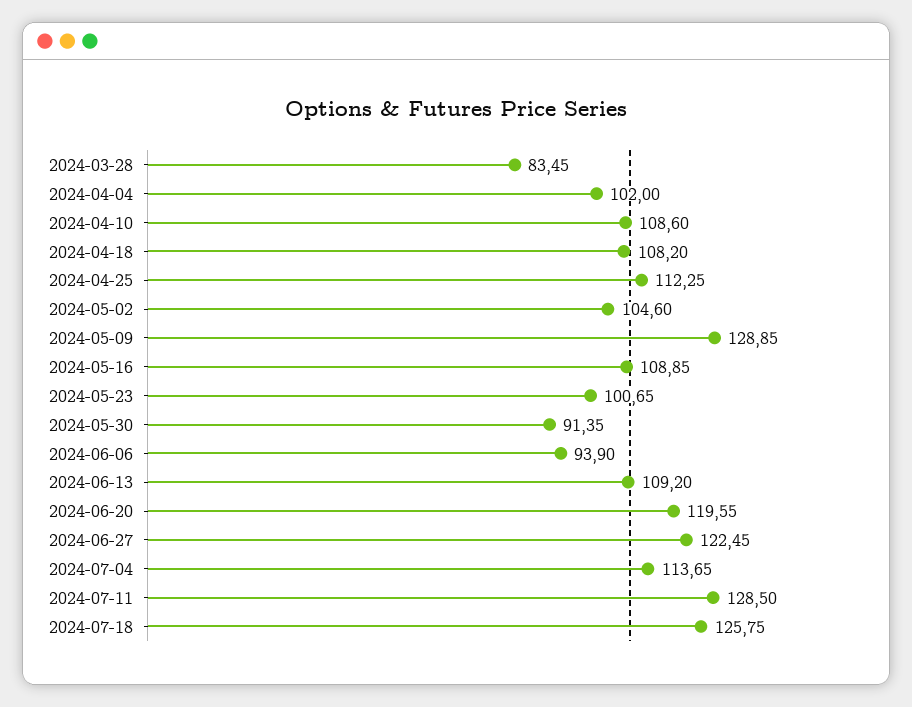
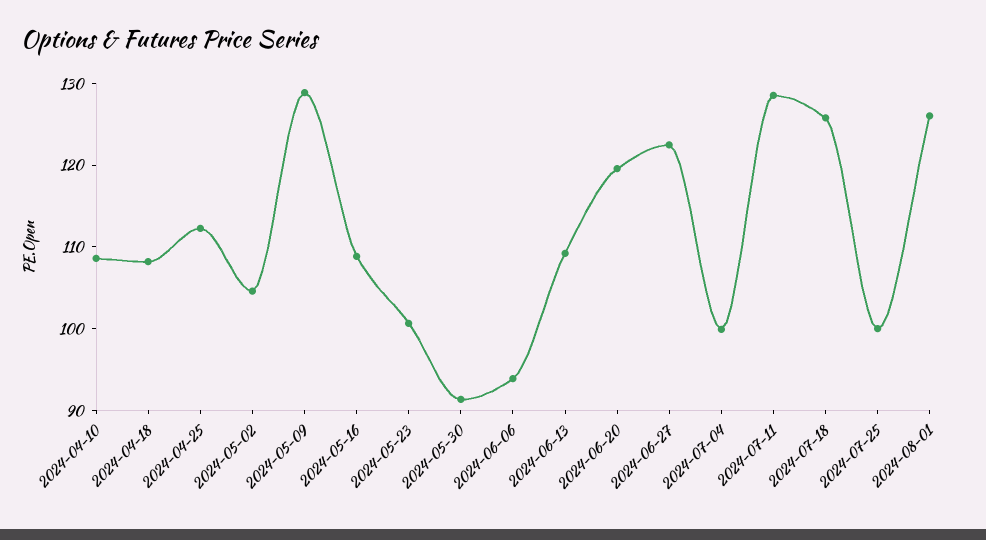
2024-03-28: 83.45 -> none
2024-04-04: 102 -> none
2024-07-04: 113.65 -> 100
2024-07-25: none -> 100
2024-08-01: none -> 126

